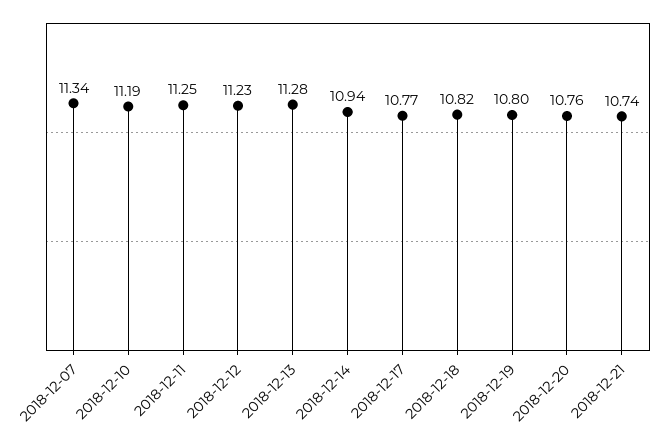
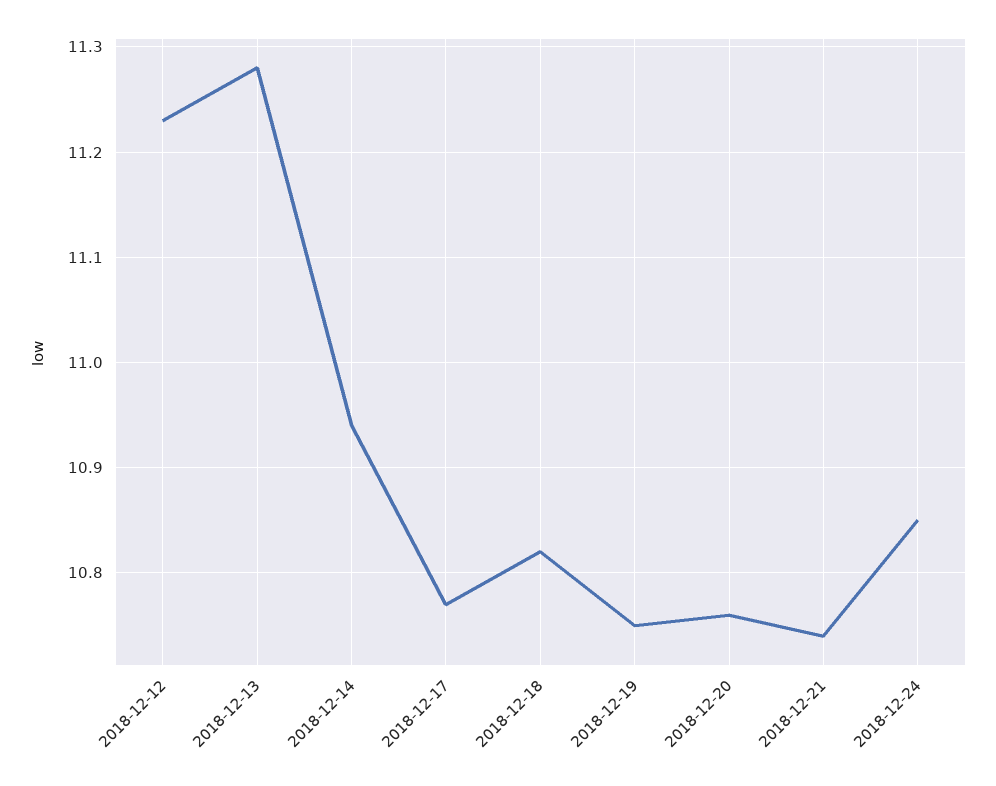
2018-12-07: 11.34 -> none
2018-12-10: 11.19 -> none
2018-12-11: 11.25 -> none
2018-12-19: 10.8 -> 10.75
2018-12-24: none -> 10.85

